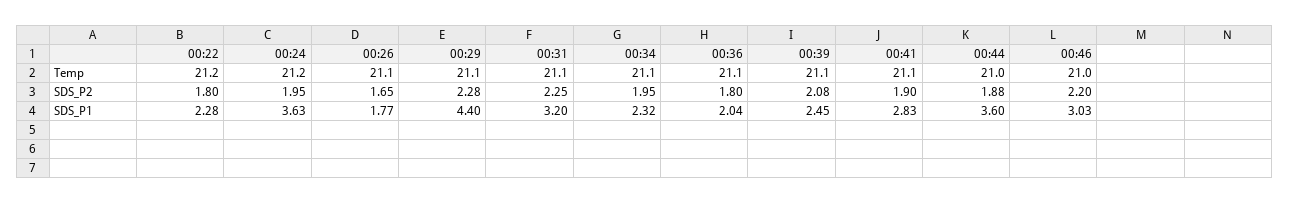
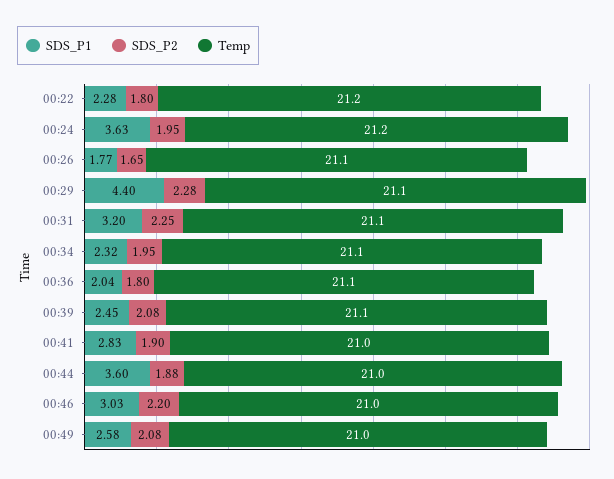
Temp, 00:41: 21.1 -> 21
SDS_P1, 00:49: none -> 2.58
SDS_P2, 00:49: none -> 2.08
Temp, 00:49: none -> 21

